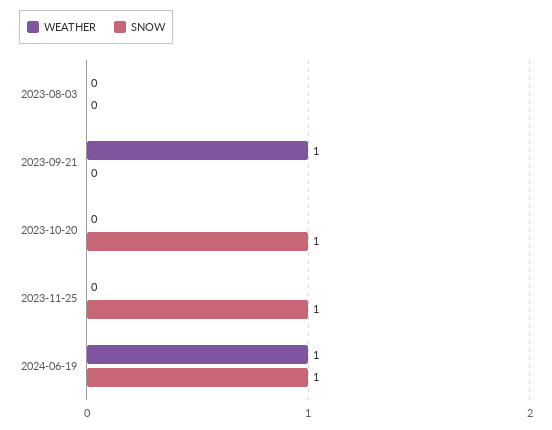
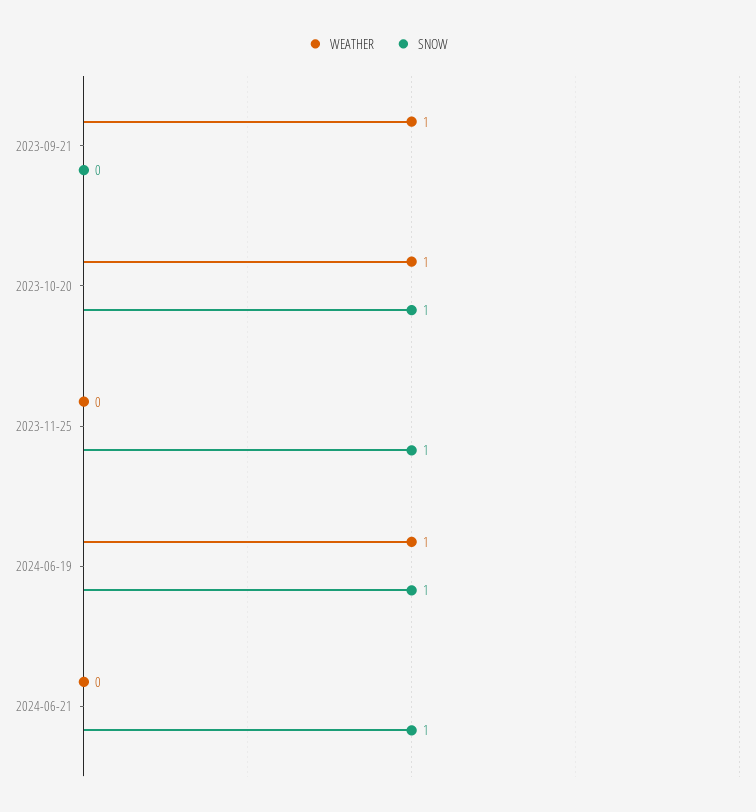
WEATHER, 2023-08-03: 0 -> none
SNOW, 2023-08-03: 0 -> none
WEATHER, 2023-10-20: 0 -> 1
WEATHER, 2024-06-21: none -> 0
SNOW, 2024-06-21: none -> 1

